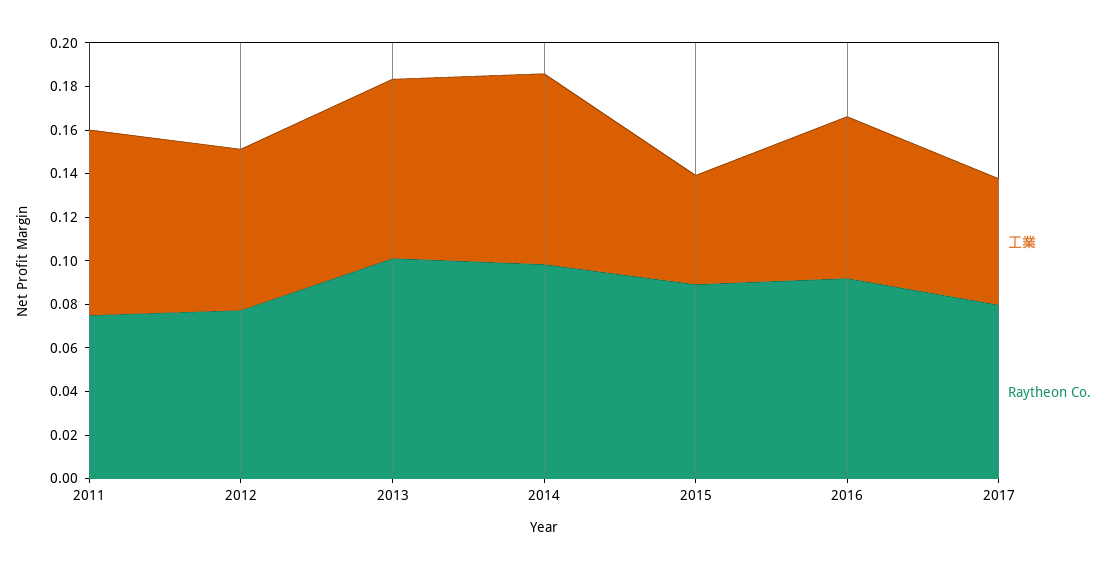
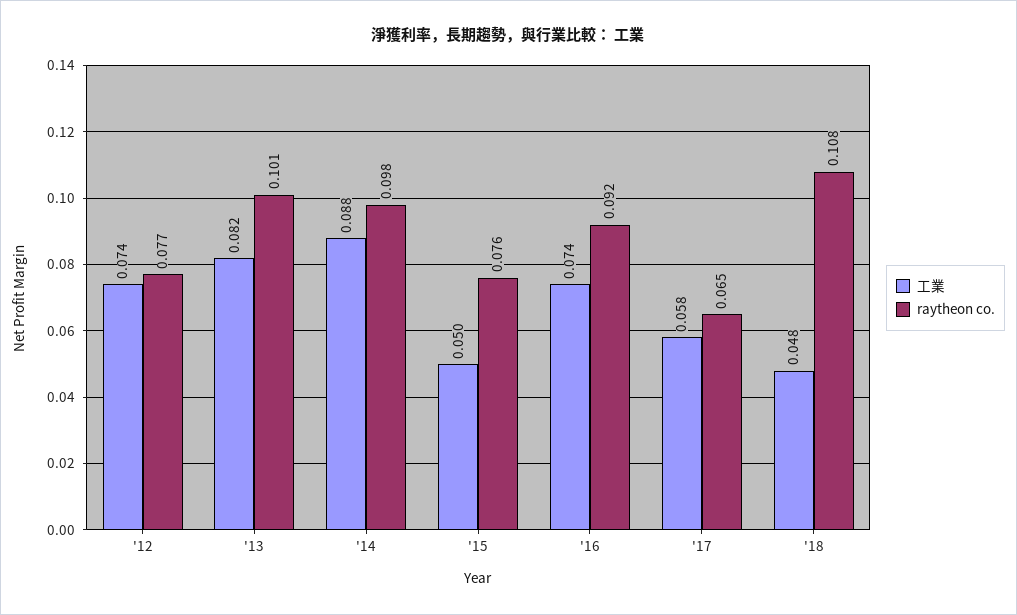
工業, 2011: 0.085 -> none
Raytheon Co., 2011: 0.075 -> none
Raytheon Co., 2015: 0.09 -> 0.076
Raytheon Co., 2017: 0.08 -> 0.065
工業, '18: none -> 0.048
Raytheon Co., '18: none -> 0.108

